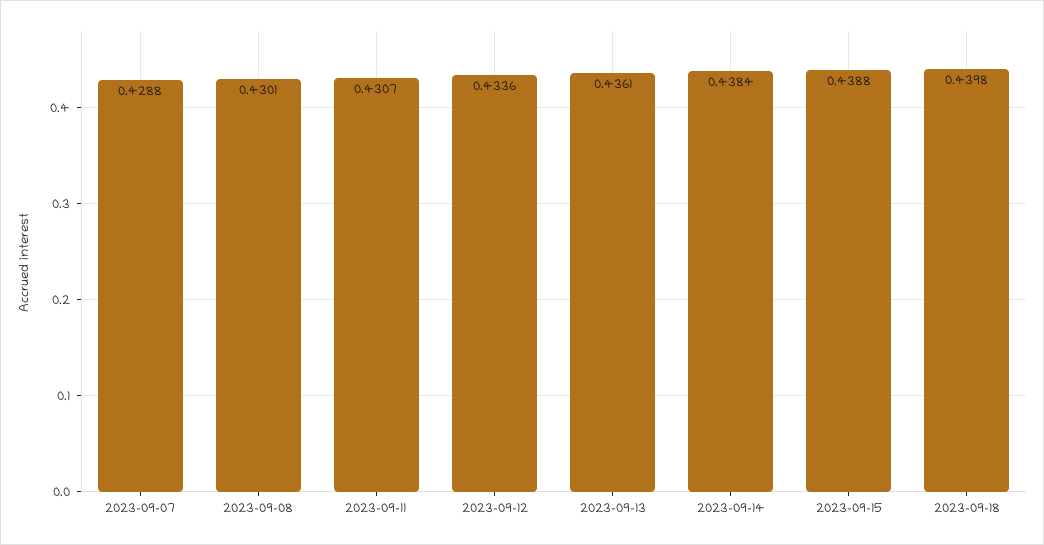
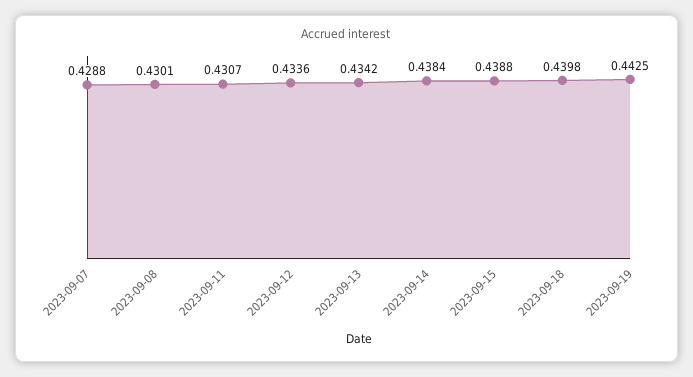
2023-09-13: 0.4361 -> 0.4342
2023-09-19: none -> 0.4425

